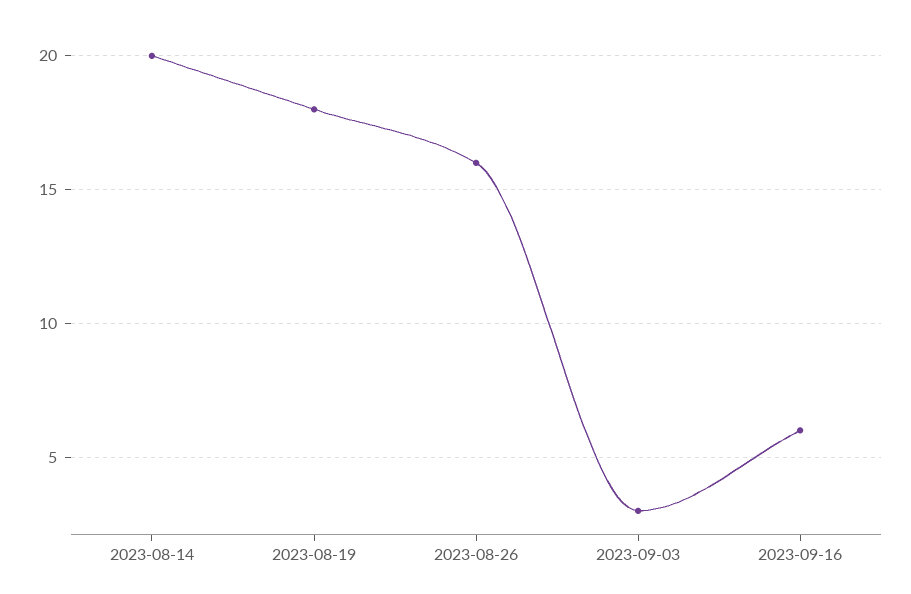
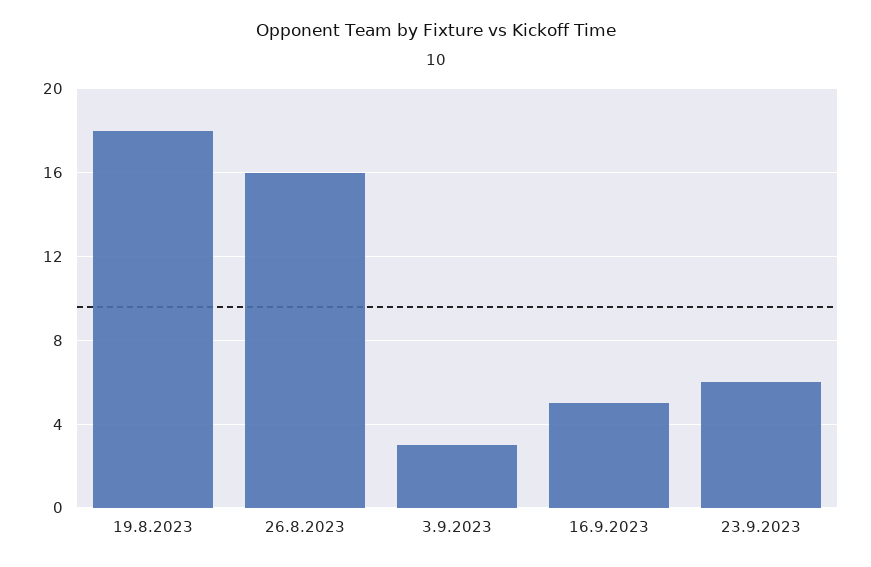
2023-08-14: 20 -> none
2023-09-16: 6 -> 5
23.9.2023: none -> 6

